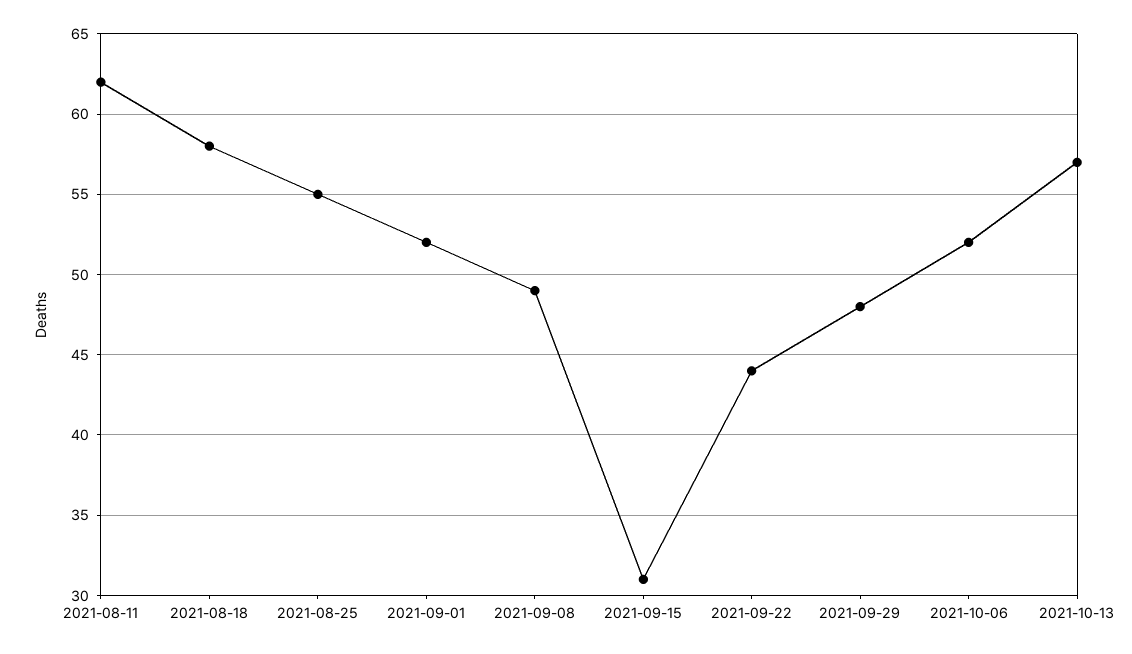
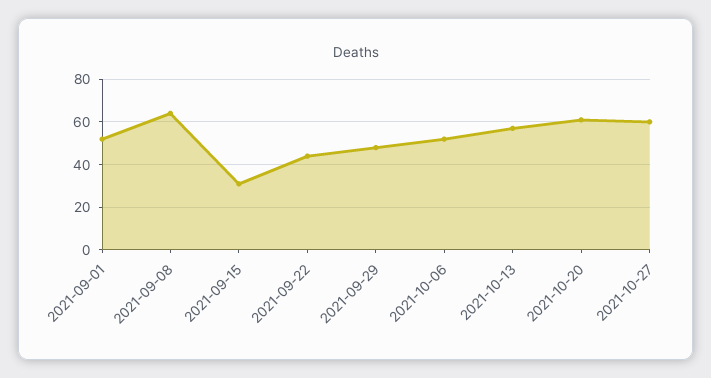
2021-08-11: 62 -> none
2021-08-18: 58 -> none
2021-08-25: 55 -> none
2021-09-08: 49 -> 65
2021-10-20: none -> 60
2021-10-27: none -> 60

